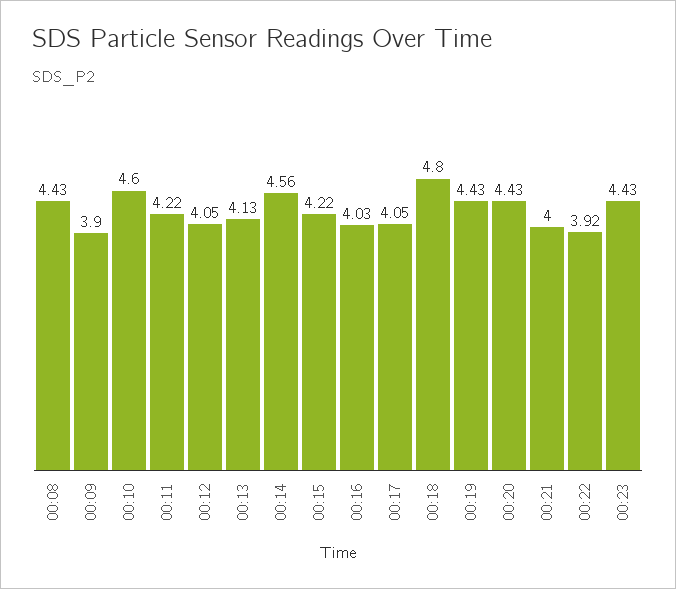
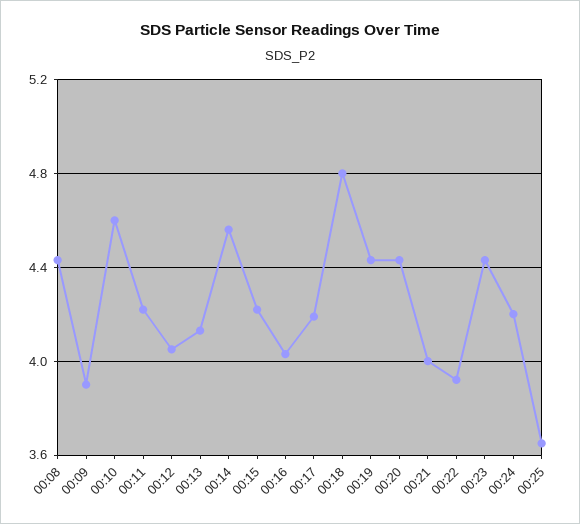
00:17: 4.05 -> 4.2
00:24: none -> 4.2
00:25: none -> 3.65

